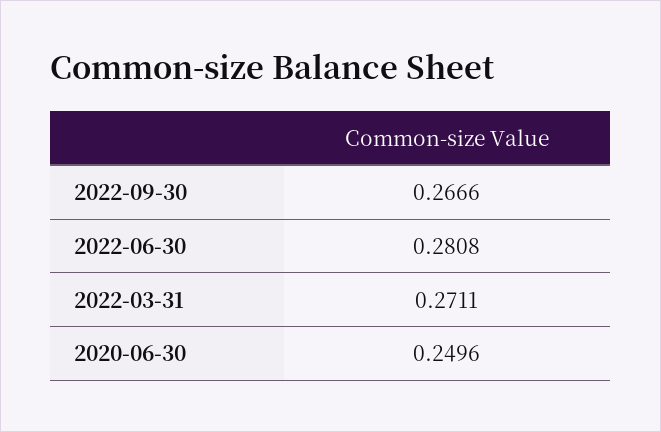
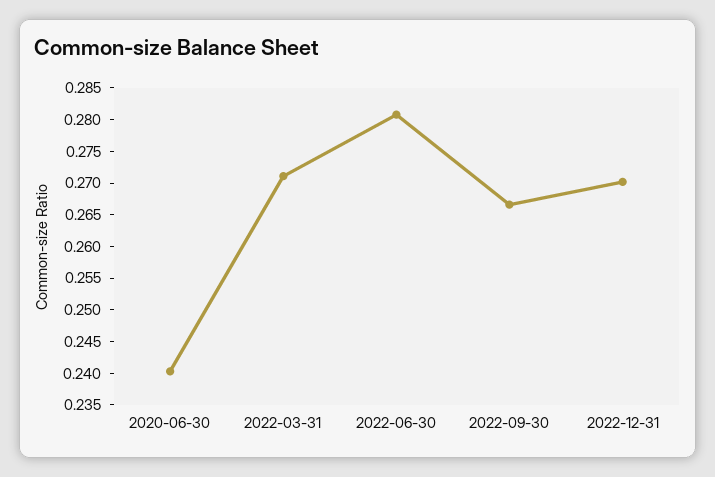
2020-06-30: 0.2496 -> 0.24
2022-12-31: none -> 0.27

